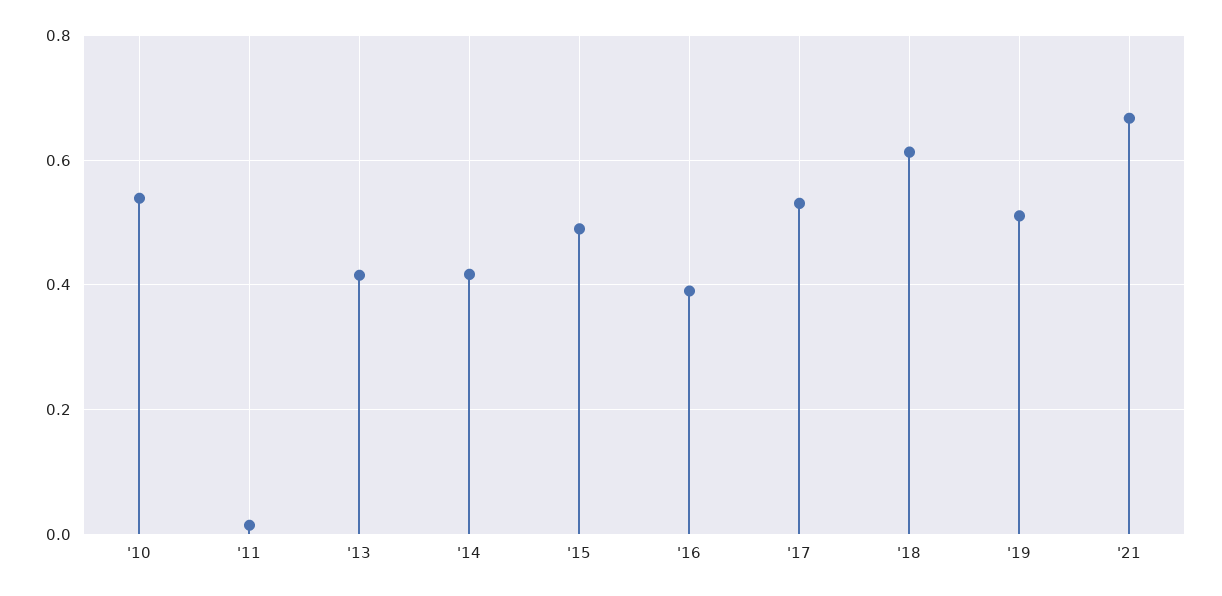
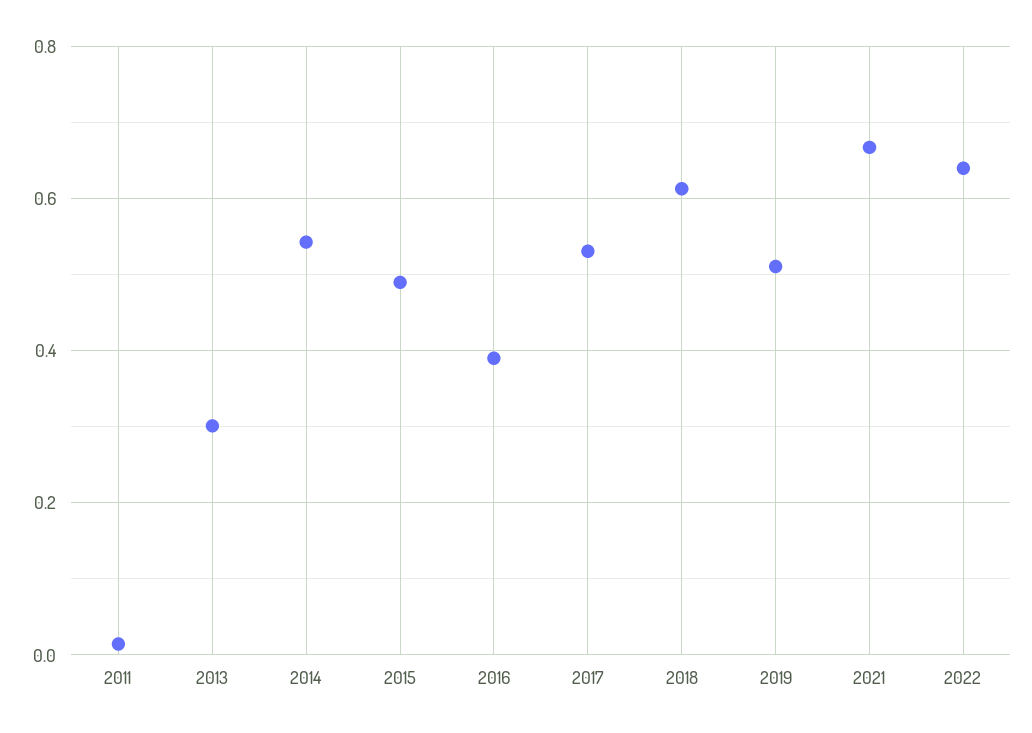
'10: 0.54 -> none
'13: 0.42 -> 0.3
'14: 0.42 -> 0.54
2022: none -> 0.64

